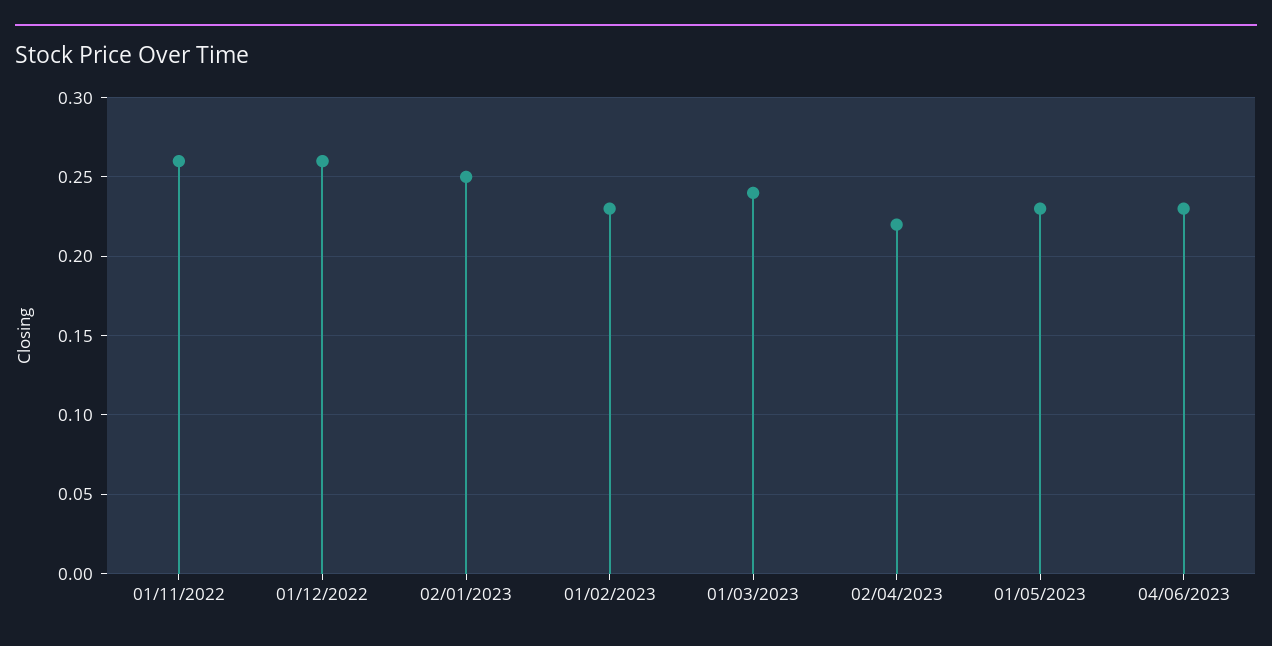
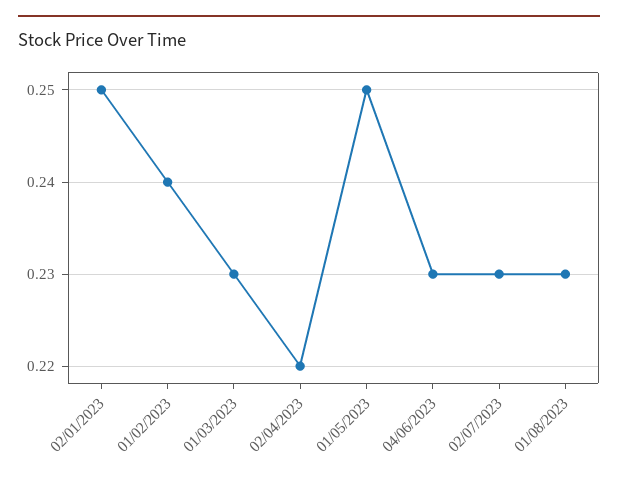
01/11/2022: 0.26 -> none
01/12/2022: 0.26 -> none
01/02/2023: 0.23 -> 0.24
01/03/2023: 0.24 -> 0.23
01/05/2023: 0.23 -> 0.25
02/07/2023: none -> 0.23
01/08/2023: none -> 0.23

